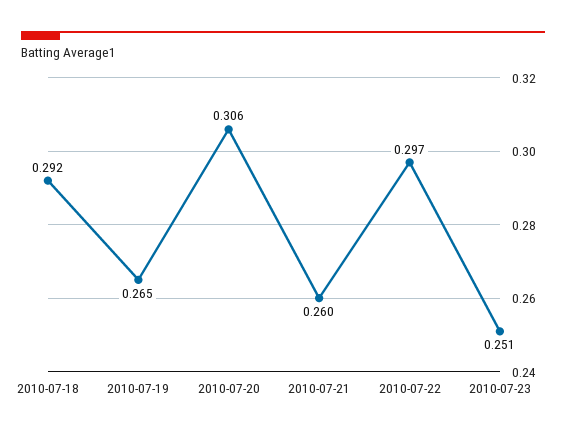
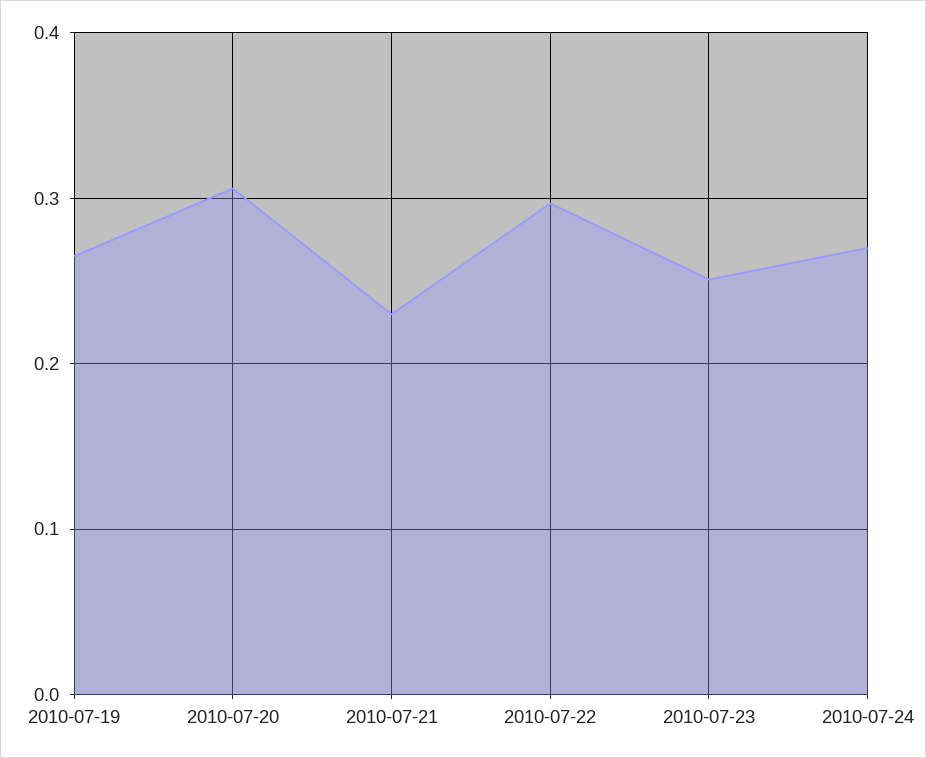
2010-07-18: 0.292 -> none
2010-07-21: 0.26 -> 0.23
2010-07-24: none -> 0.27

